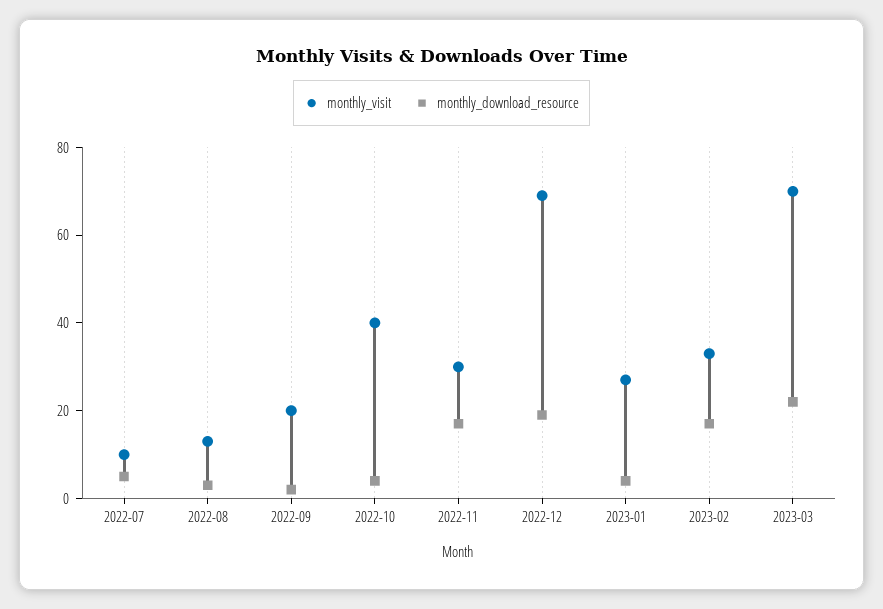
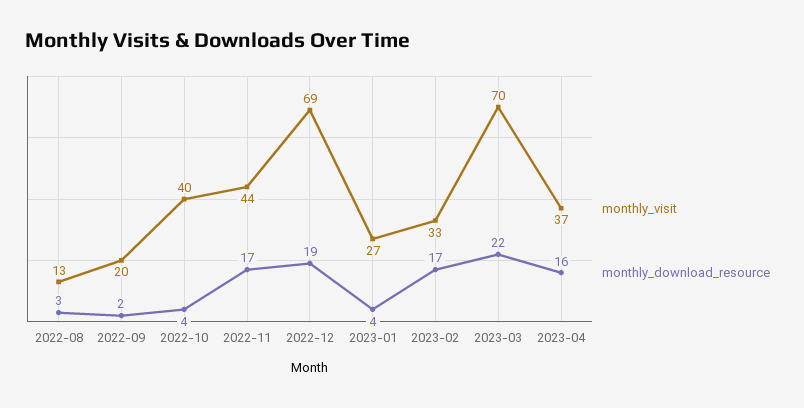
monthly_visit, 2022-07: 10 -> none
monthly_download_resource, 2022-07: 5 -> none
monthly_visit, 2022-11: 30 -> 44
monthly_visit, 2023-04: none -> 37
monthly_download_resource, 2023-04: none -> 16

